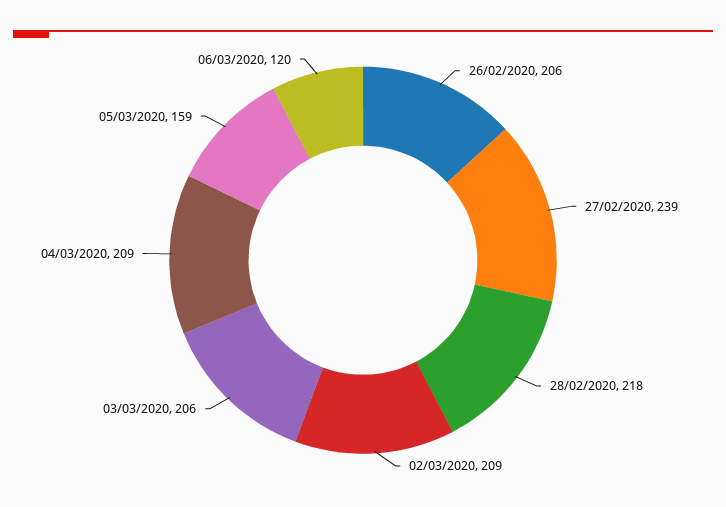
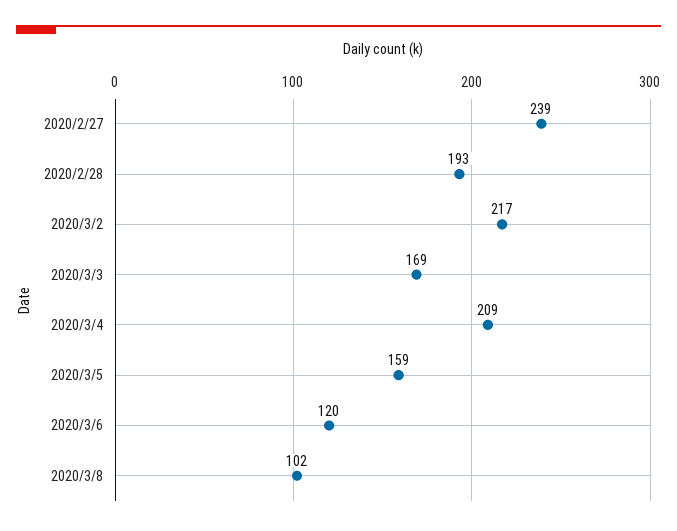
26/02/2020: 206 -> none
28/02/2020: 218 -> 193
02/03/2020: 209 -> 217
03/03/2020: 206 -> 169
2020/3/8: none -> 102

